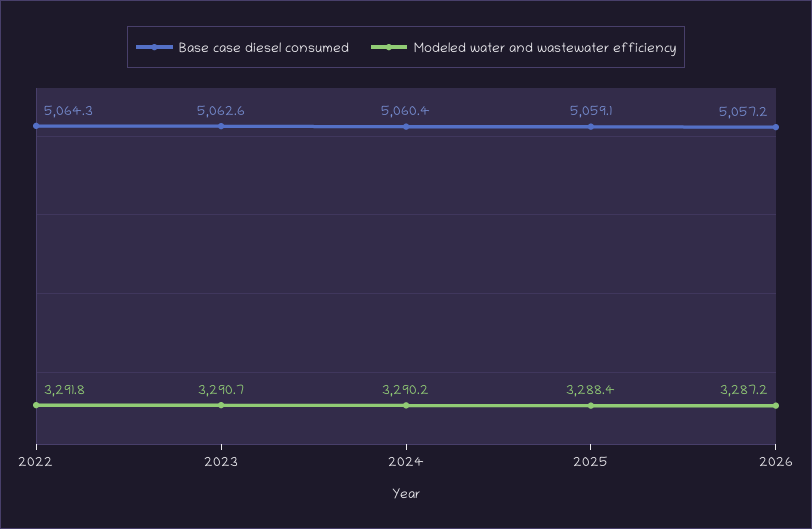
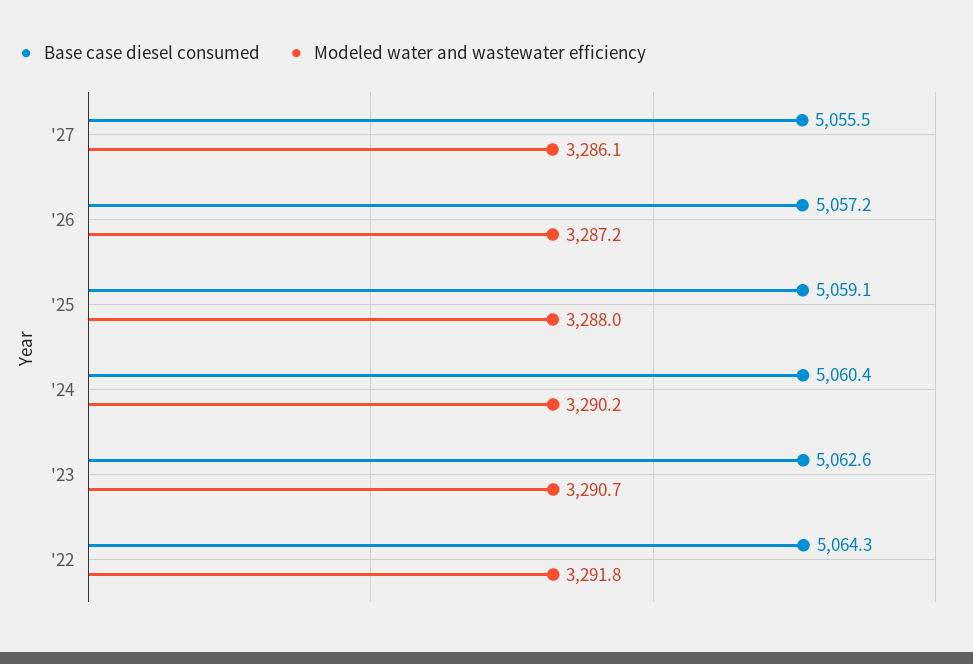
Modeled water and wastewater efficiency, 2025: 3288.4 -> 3288
Base case diesel consumed, '27: none -> 5055.5
Modeled water and wastewater efficiency, '27: none -> 3286.1

